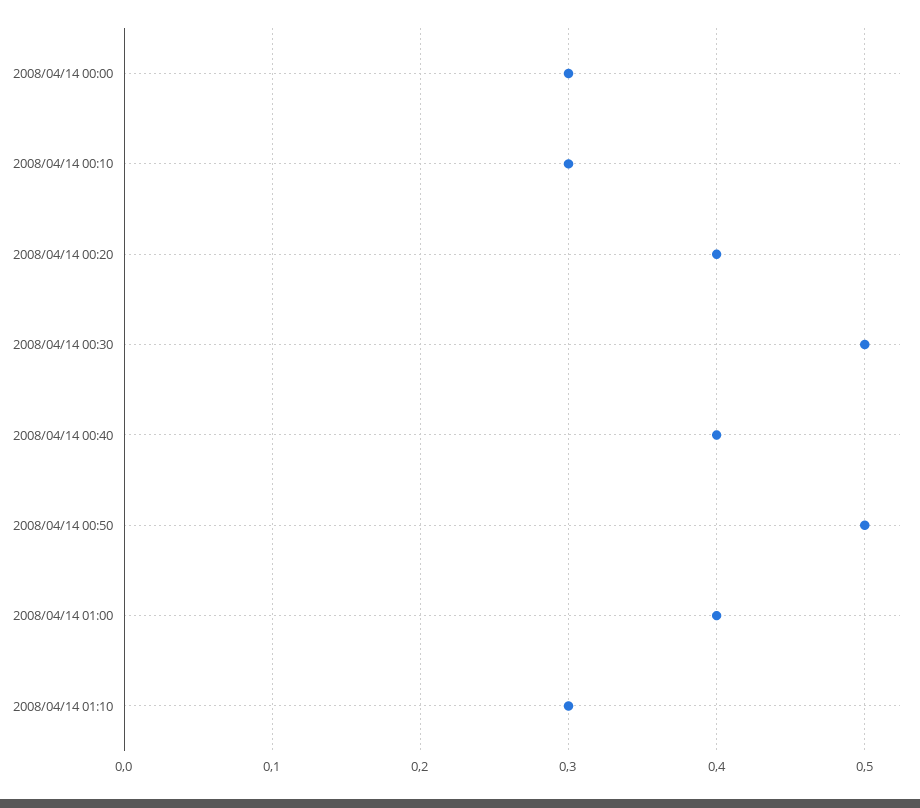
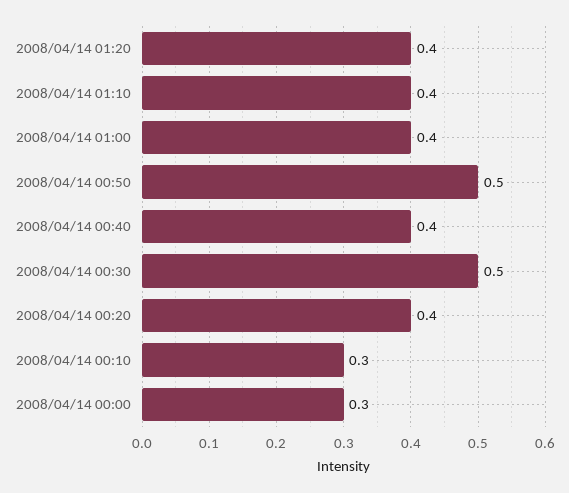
2008/04/14 01:10: 0.3 -> 0.4
2008/04/14 01:20: none -> 0.4

